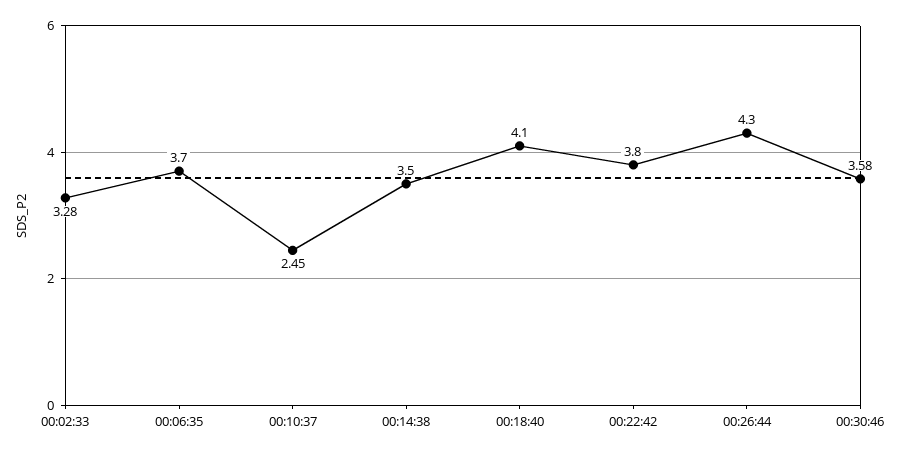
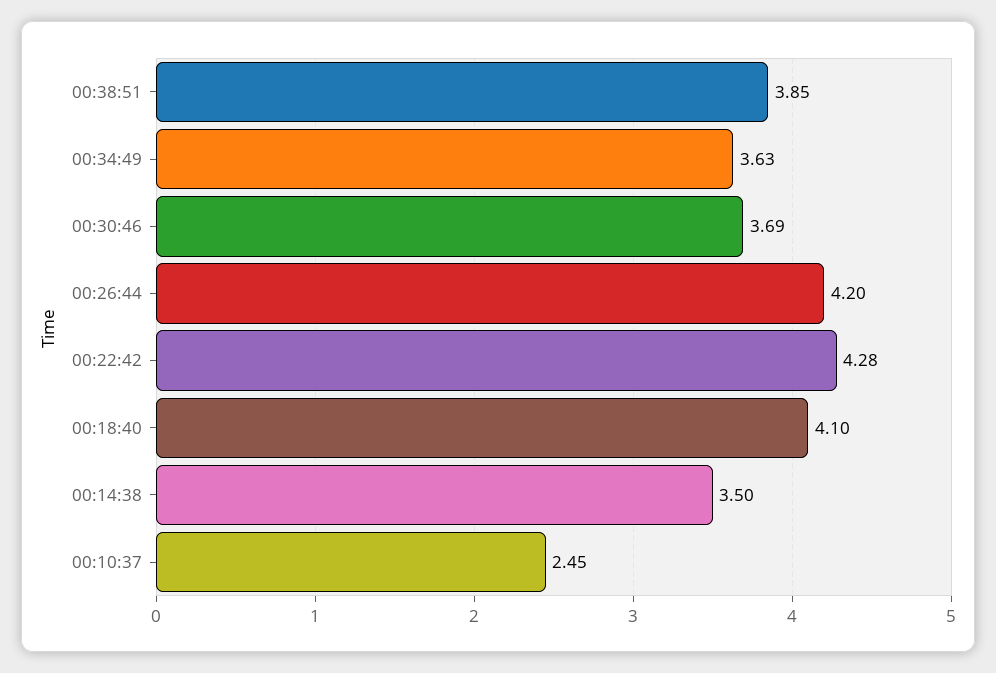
00:02:33: 3.28 -> none
00:06:35: 3.7 -> none
00:22:42: 3.8 -> 4.28
00:26:44: 4.3 -> 4.2
00:30:46: 3.58 -> 3.69
00:38:51: none -> 3.85
00:34:49: none -> 3.63

